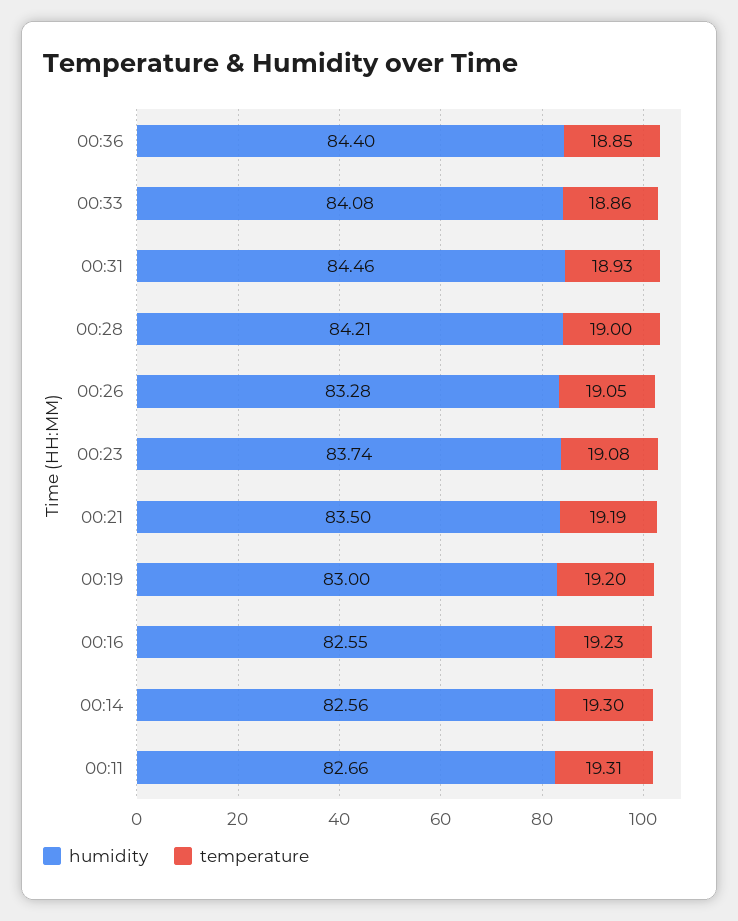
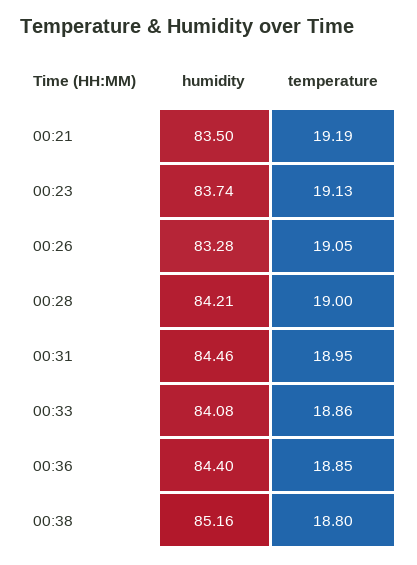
temperature, 00:31: 18.93 -> 18.95
temperature, 00:23: 19.08 -> 19.13
humidity, 00:19: 83 -> none
temperature, 00:19: 19.2 -> none
humidity, 00:16: 82.55 -> none
temperature, 00:16: 19.23 -> none
humidity, 00:14: 82.56 -> none
temperature, 00:14: 19.3 -> none
humidity, 00:11: 82.66 -> none
temperature, 00:11: 19.31 -> none
humidity, 00:38: none -> 85.16
temperature, 00:38: none -> 18.8

